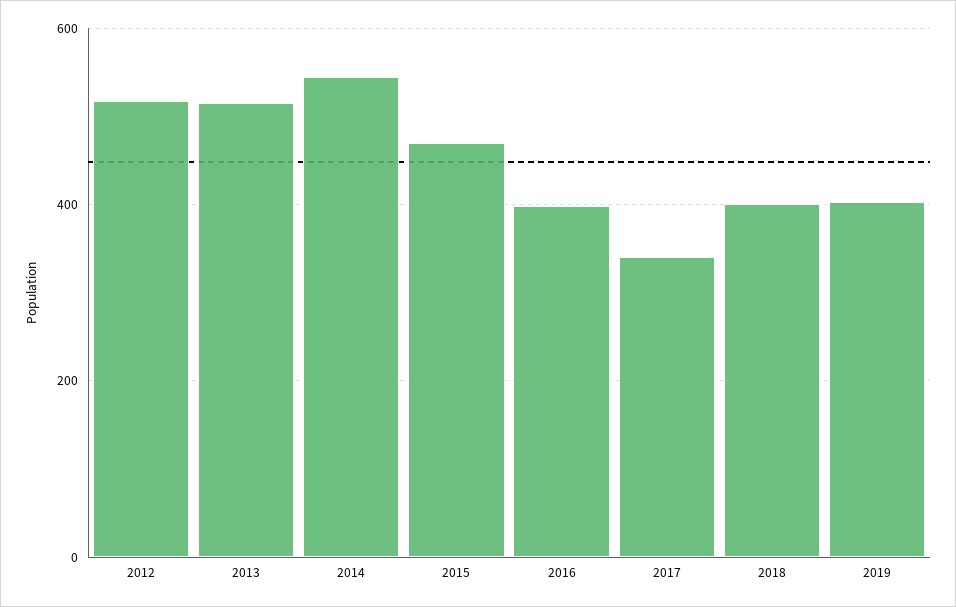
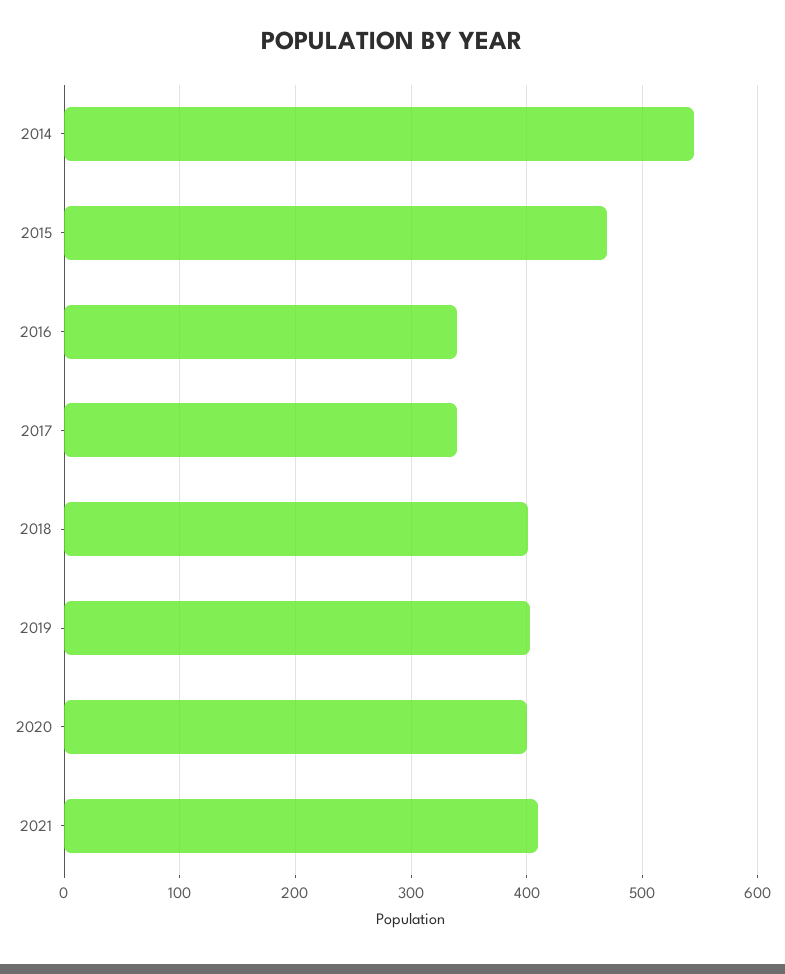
2012: 520 -> none
2013: 520 -> none
2016: 400 -> 340
2020: none -> 400
2021: none -> 410

